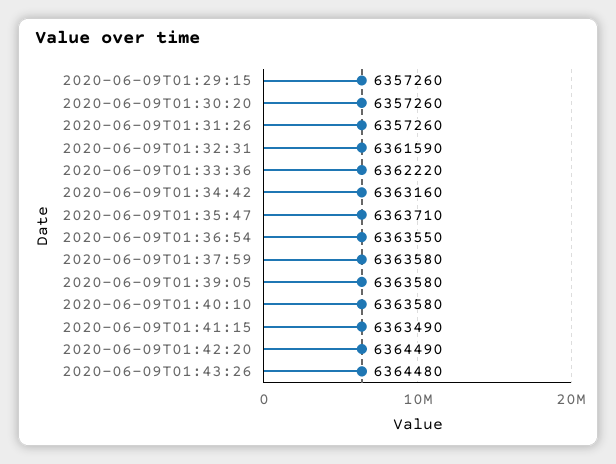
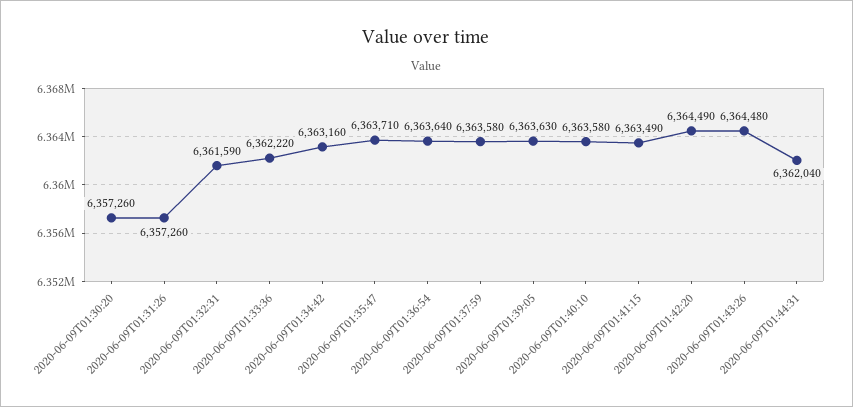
2020-06-09T01:29:15: 6357260 -> none
2020-06-09T01:36:54: 6363550 -> 6363640
2020-06-09T01:39:05: 6363580 -> 6363630
2020-06-09T01:44:31: none -> 6362040

